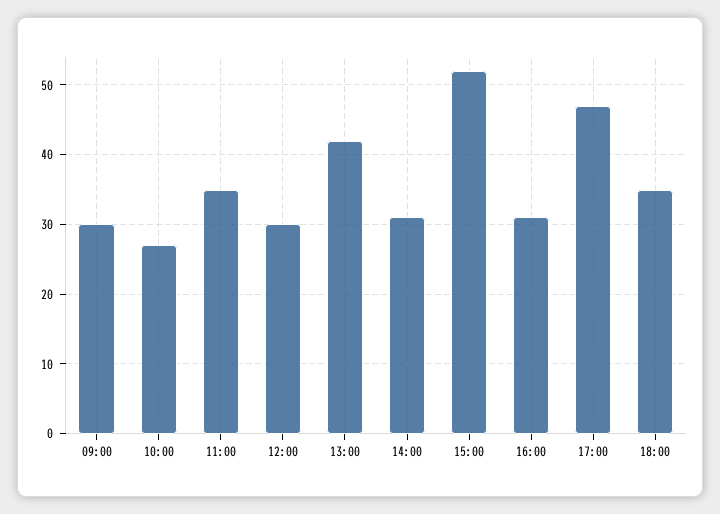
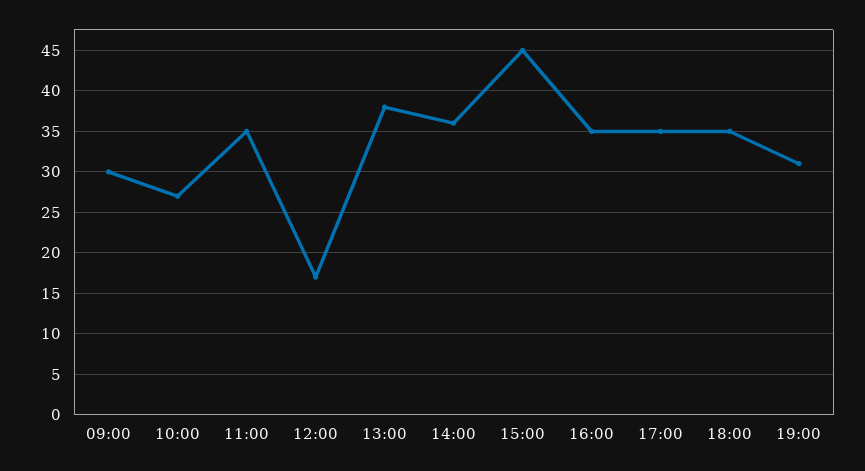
12:00: 30 -> 17
13:00: 42 -> 38
14:00: 31 -> 36
15:00: 52 -> 45
16:00: 31 -> 35
17:00: 47 -> 35
19:00: none -> 31

